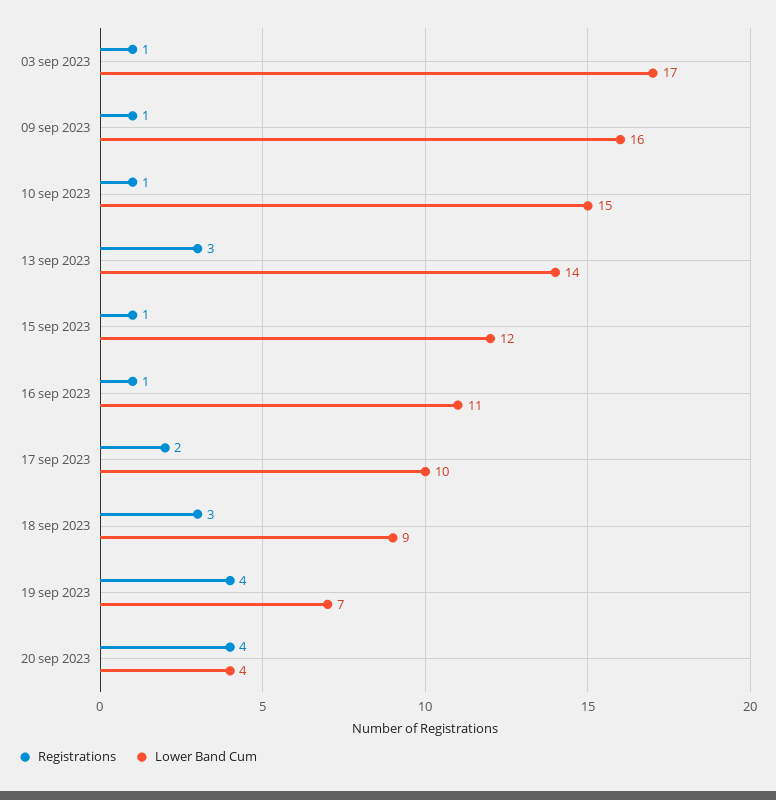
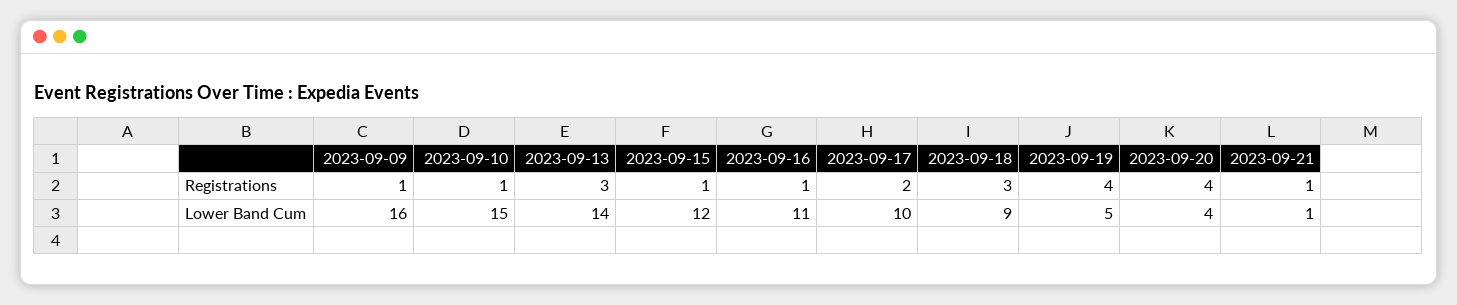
Registrations, 03 sep 2023: 1 -> none
Lower Band Cum, 03 sep 2023: 17 -> none
Lower Band Cum, 19 sep 2023: 7 -> 5
Registrations, 2023-09-21: none -> 1
Lower Band Cum, 2023-09-21: none -> 1

